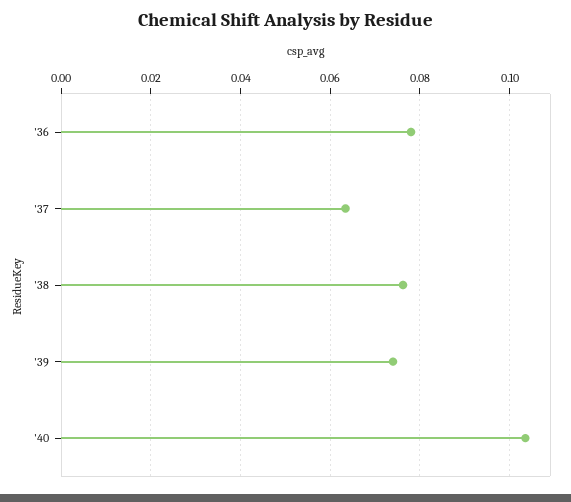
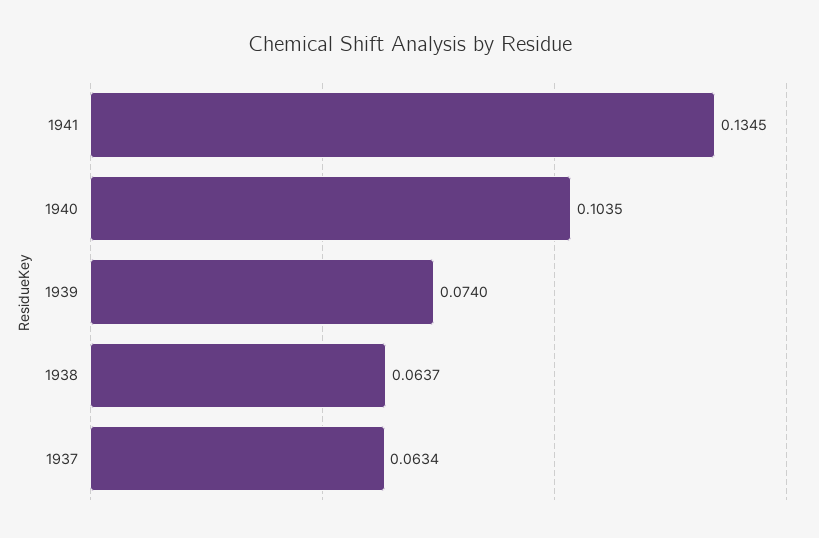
'36: 0.078 -> none
'38: 0.076 -> 0.0637
1941: none -> 0.1345

